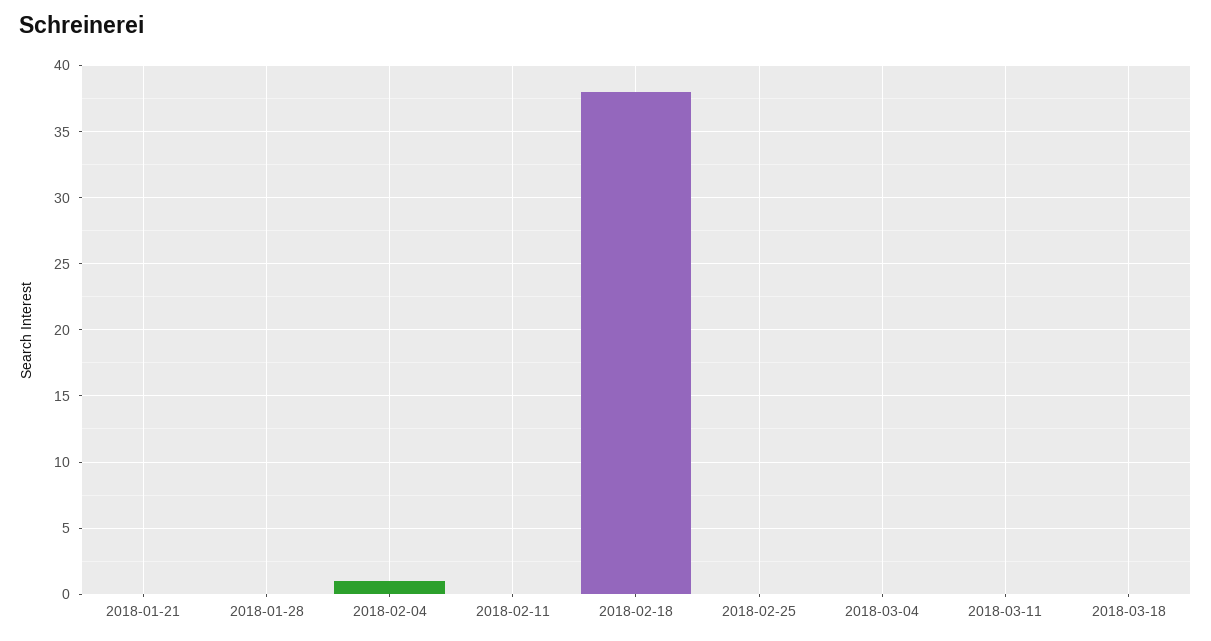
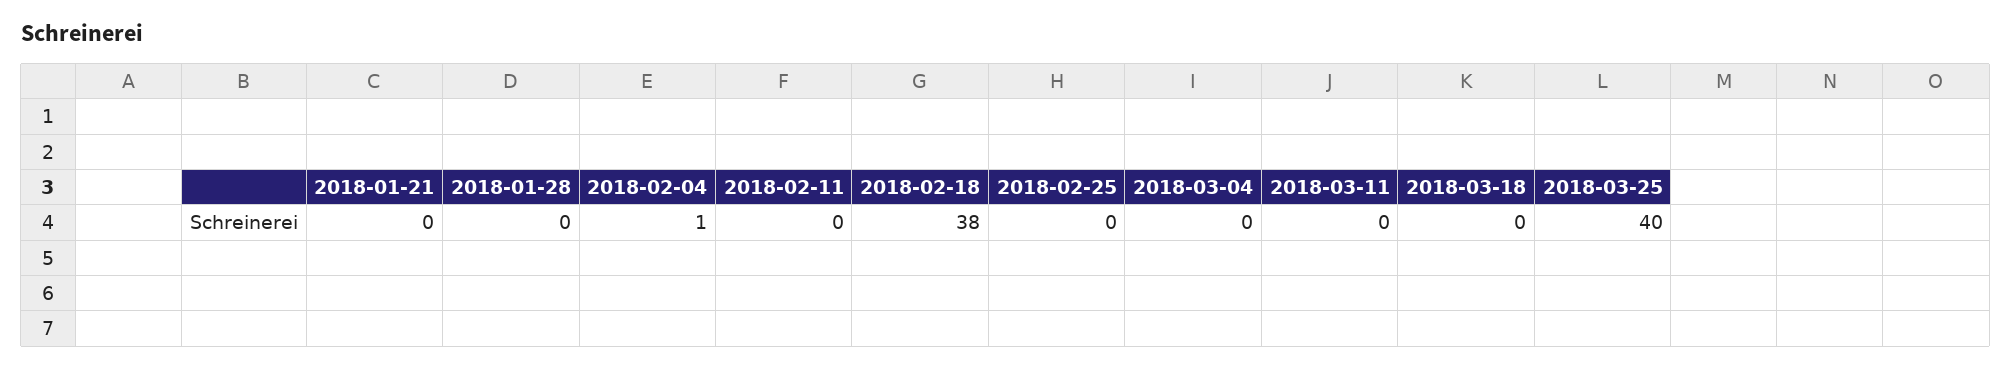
2018-03-25: none -> 40

